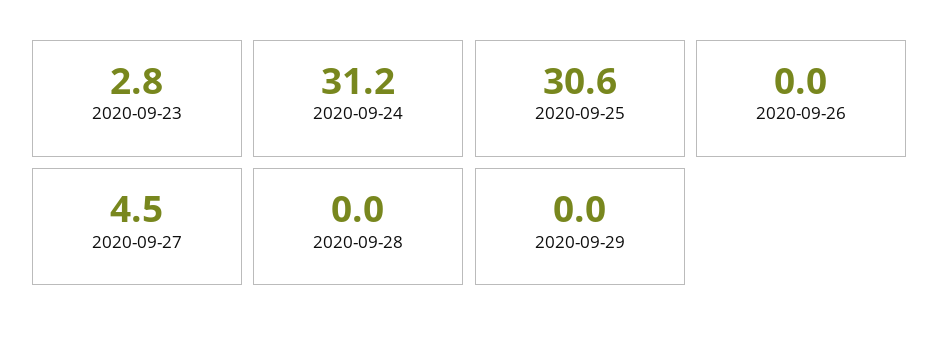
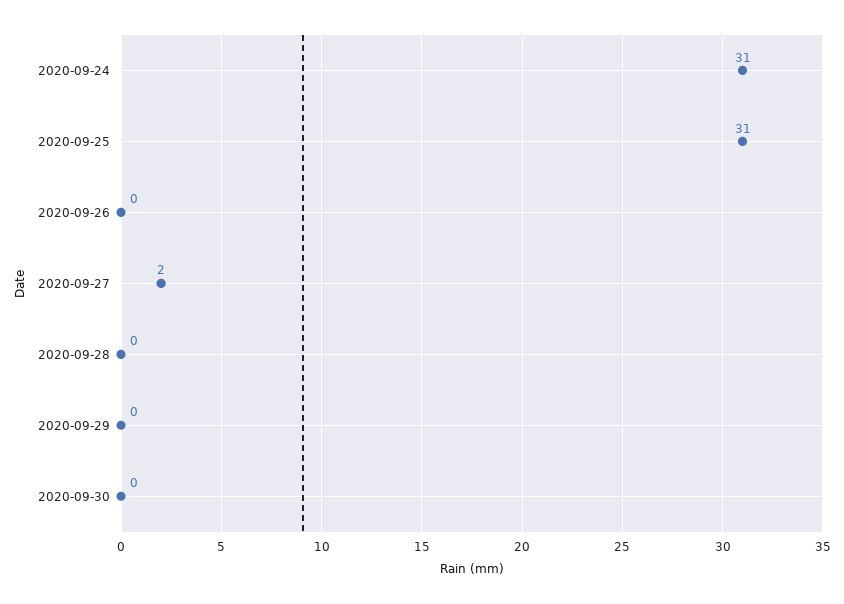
2020-09-23: 2.8 -> none
2020-09-27: 4.5 -> 2
2020-09-30: none -> 0

